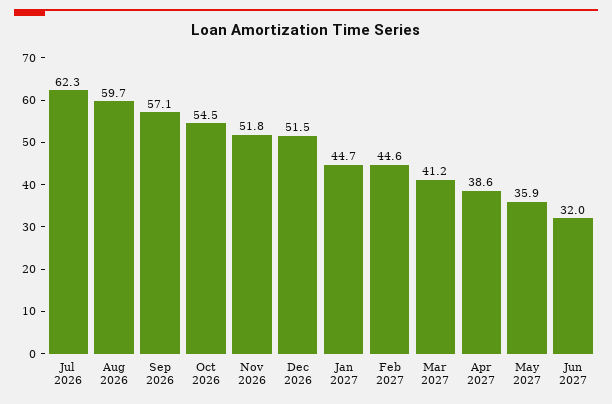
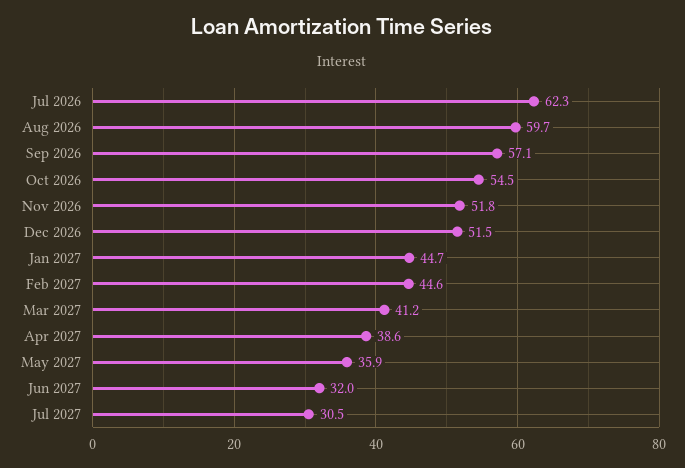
Jul 2027: none -> 30.5

